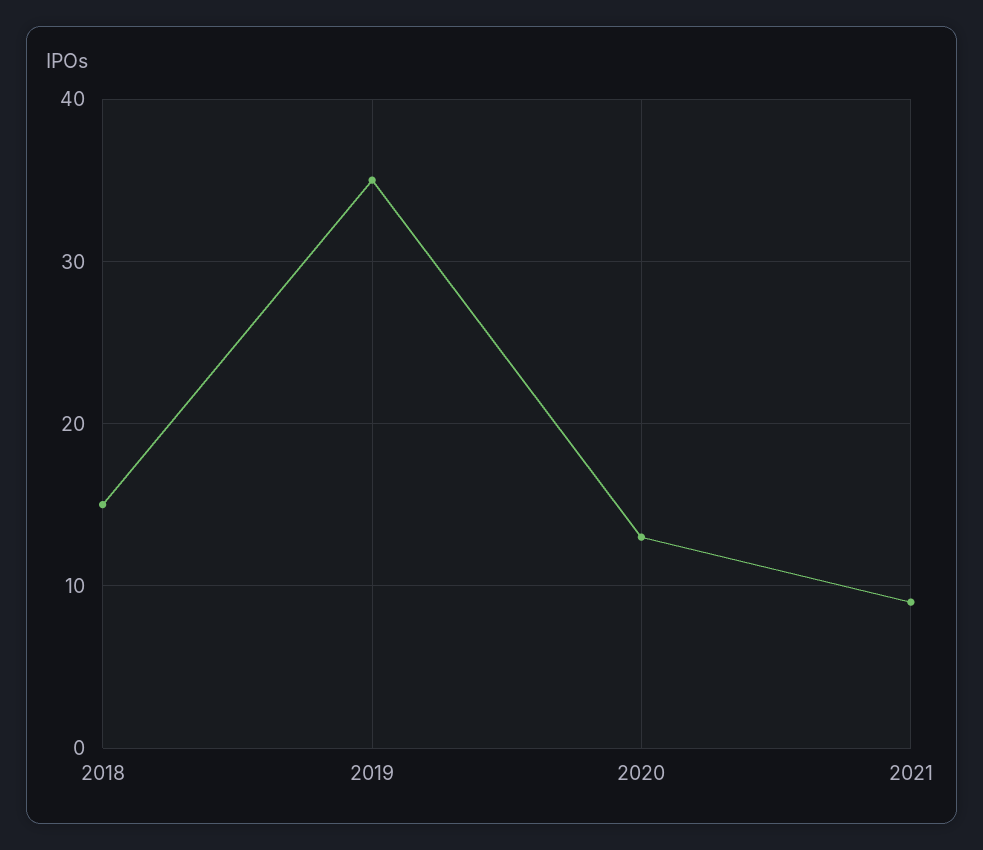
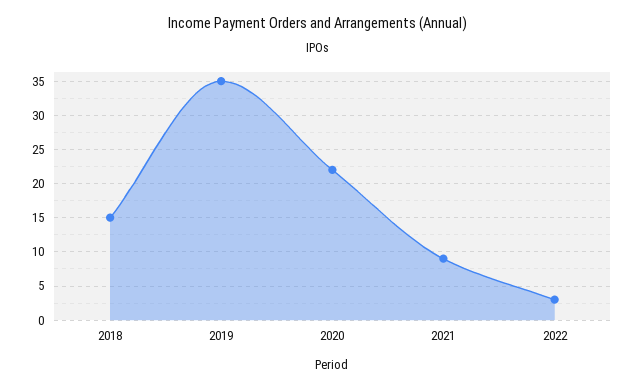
2020: 13 -> 22
2022: none -> 3

